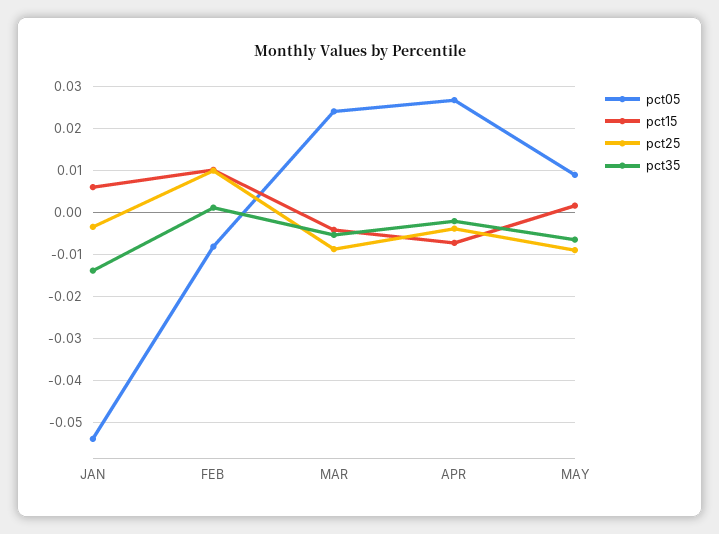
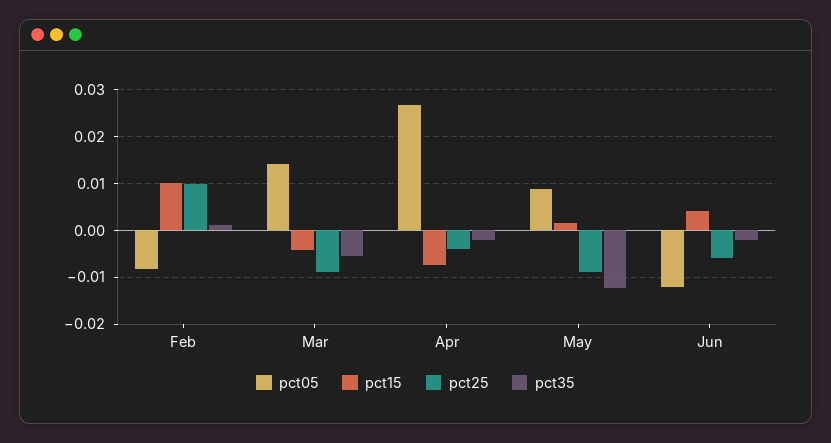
pct05, JAN: -0.054 -> none
pct15, JAN: 0.006 -> none
pct25, JAN: -0.004 -> none
pct35, JAN: -0.014 -> none
pct05, MAR: 0.024 -> 0.014
pct35, MAY: -0.006 -> -0.012
pct05, Jun: none -> -0.012
pct15, Jun: none -> 0.004
pct25, Jun: none -> -0.006
pct35, Jun: none -> -0.002

